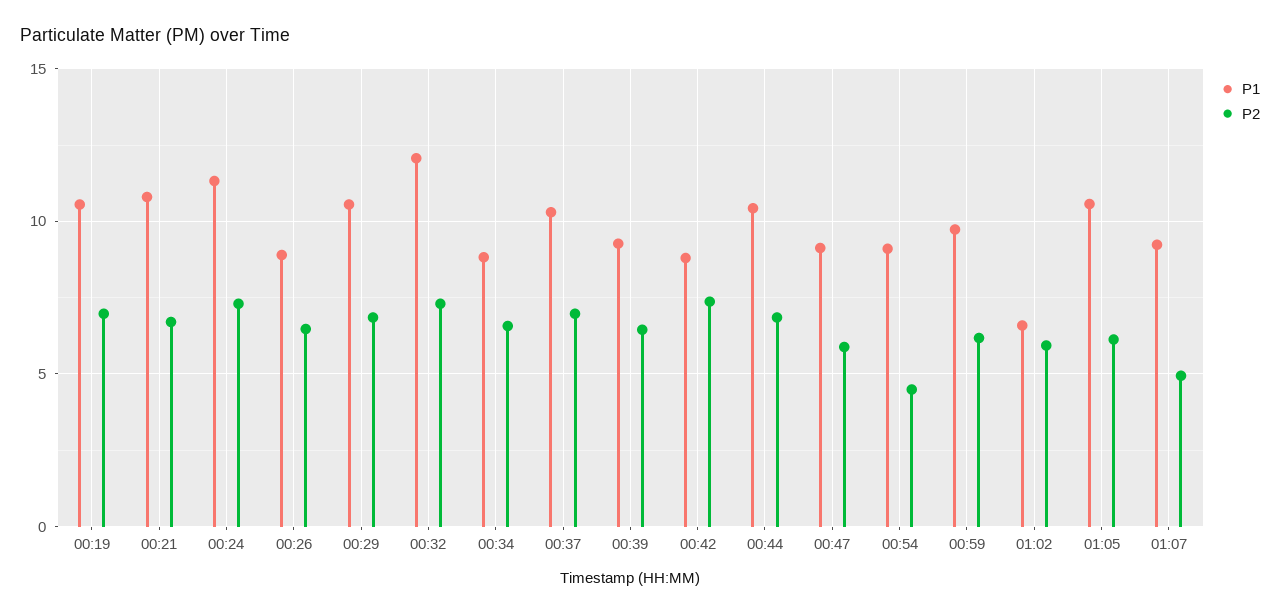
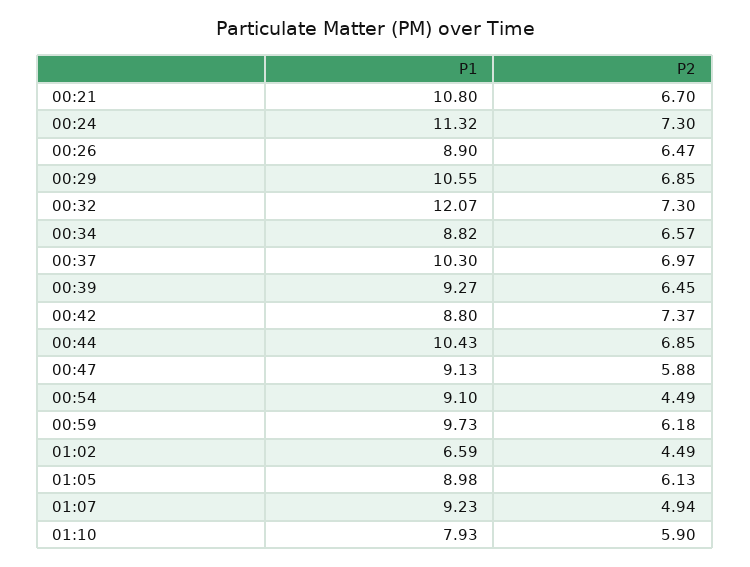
P1, 00:19: 10.5 -> none
P2, 00:19: 7 -> none
P2, 01:02: 6 -> 4.49
P1, 01:05: 10.5 -> 8.98
P1, 01:10: none -> 7.93
P2, 01:10: none -> 5.9

